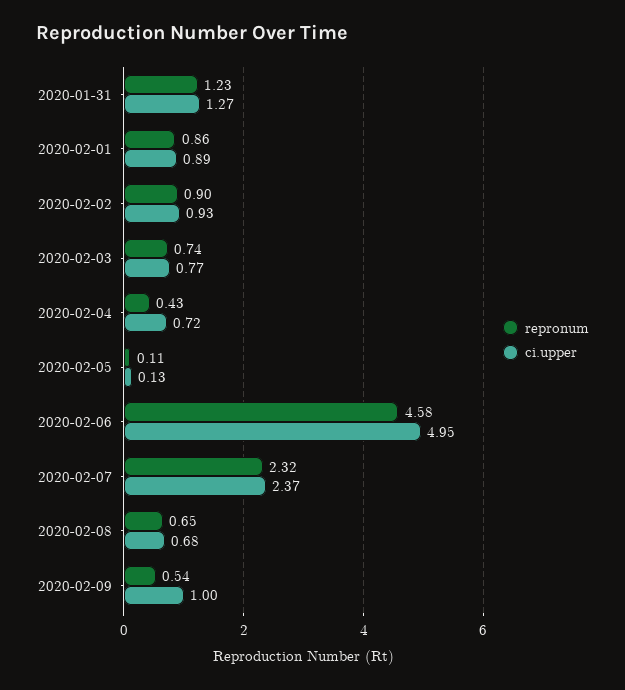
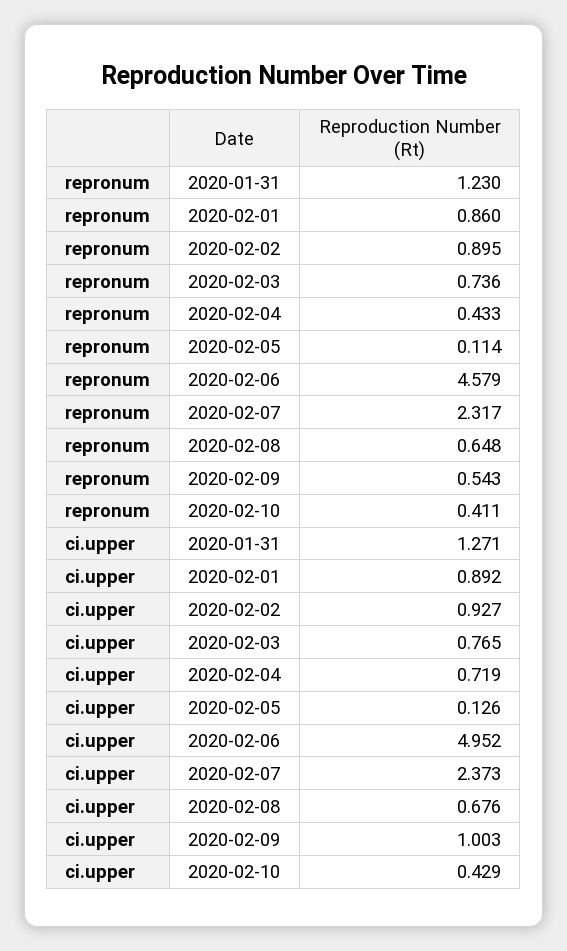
repronum, 2020-02-10: none -> 0.411
ci.upper, 2020-02-10: none -> 0.429

